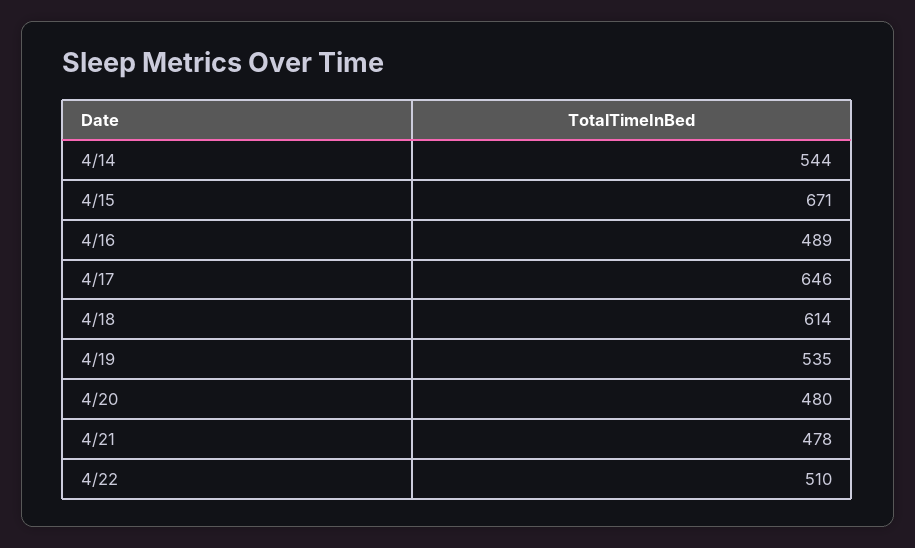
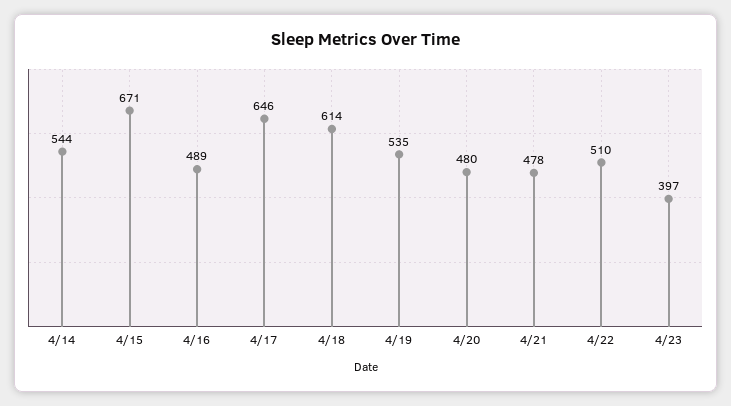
4/23: none -> 397

